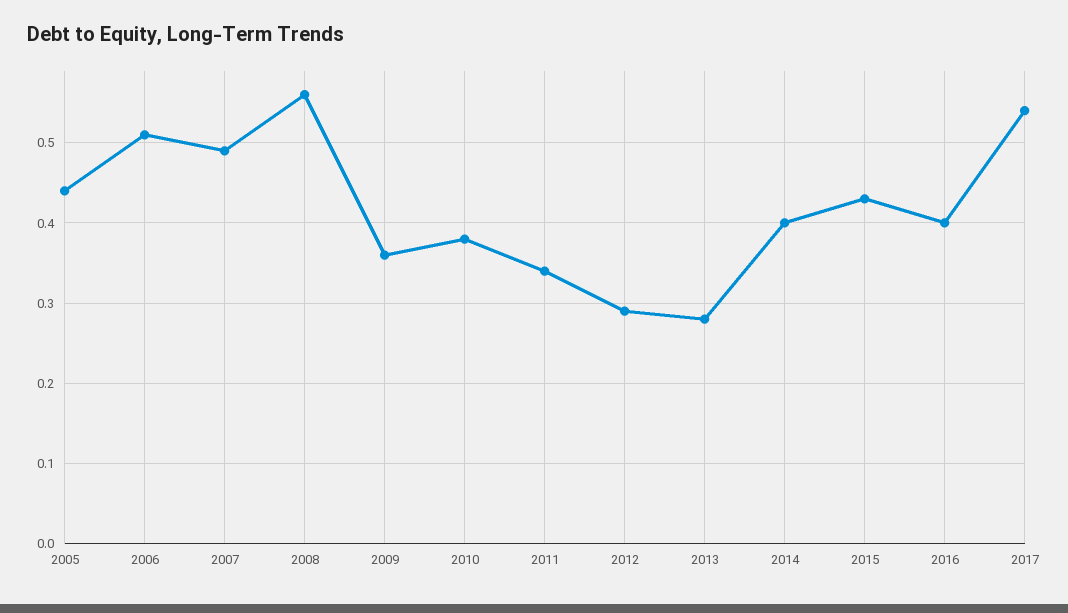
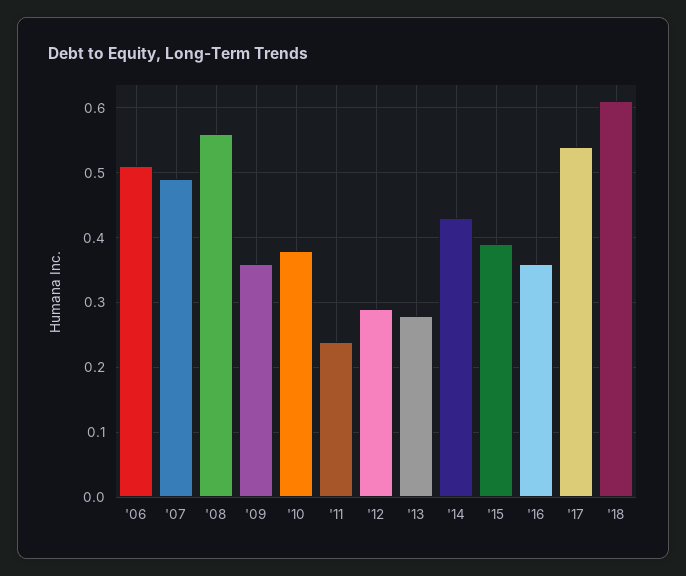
2005: 0.44 -> none
2011: 0.34 -> 0.24
2014: 0.4 -> 0.43
2015: 0.43 -> 0.39
2016: 0.4 -> 0.36
'18: none -> 0.61

